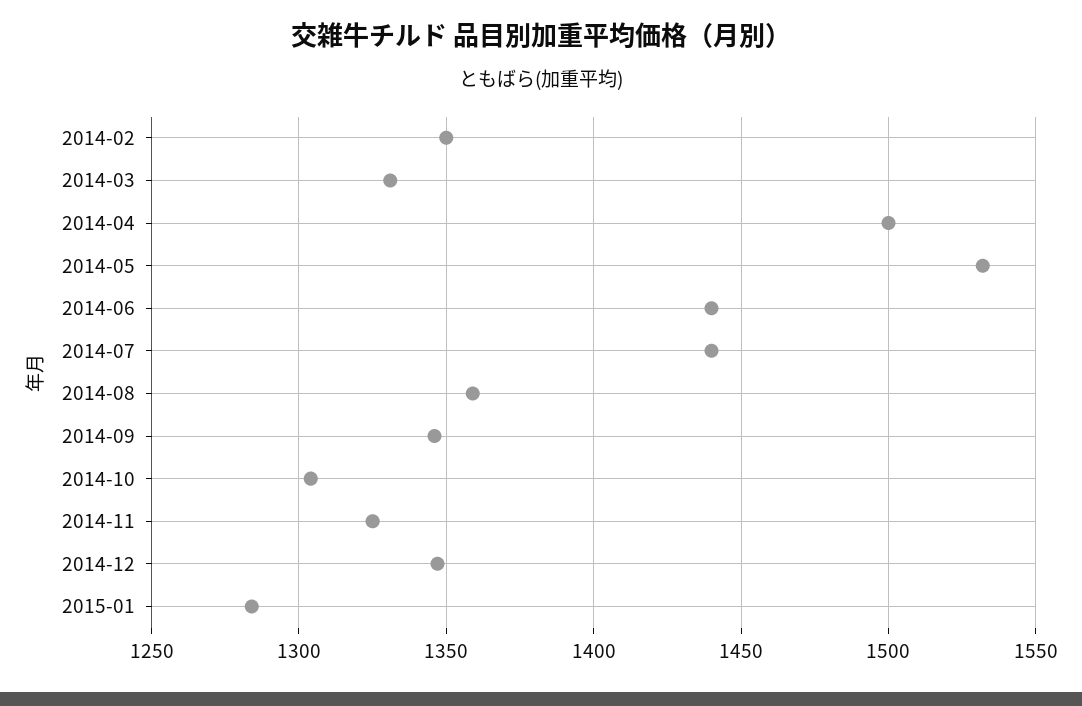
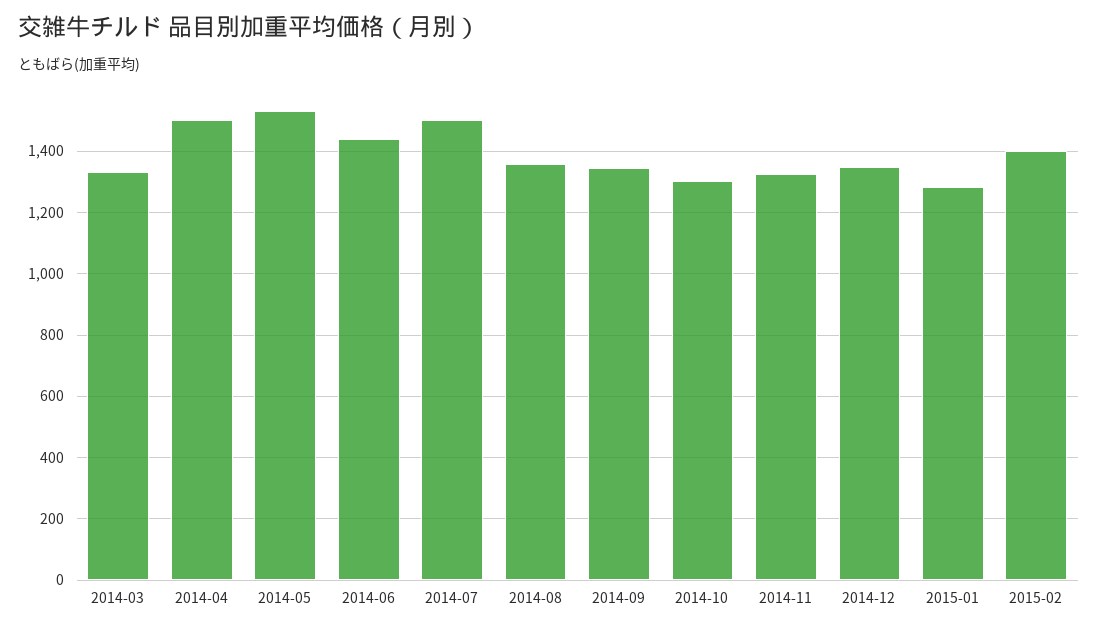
2014-02: 1350 -> none
2014-07: 1440 -> 1500
2015-02: none -> 1400

